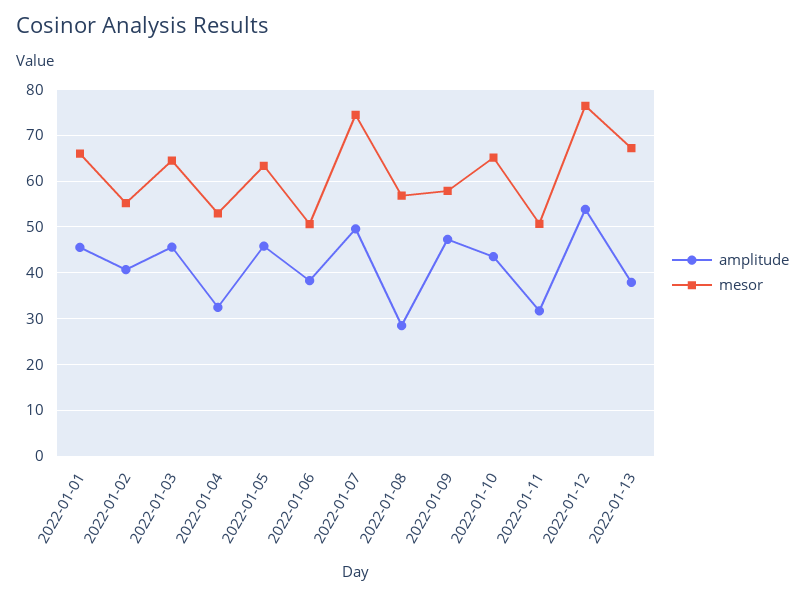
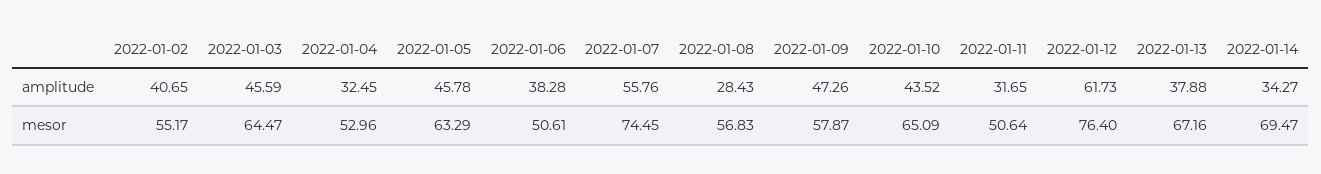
amplitude, 2022-01-01: 46 -> none
mesor, 2022-01-01: 66 -> none
amplitude, 2022-01-07: 50 -> 55.76
amplitude, 2022-01-12: 54 -> 61.73
amplitude, 2022-01-14: none -> 34.27
mesor, 2022-01-14: none -> 69.47

